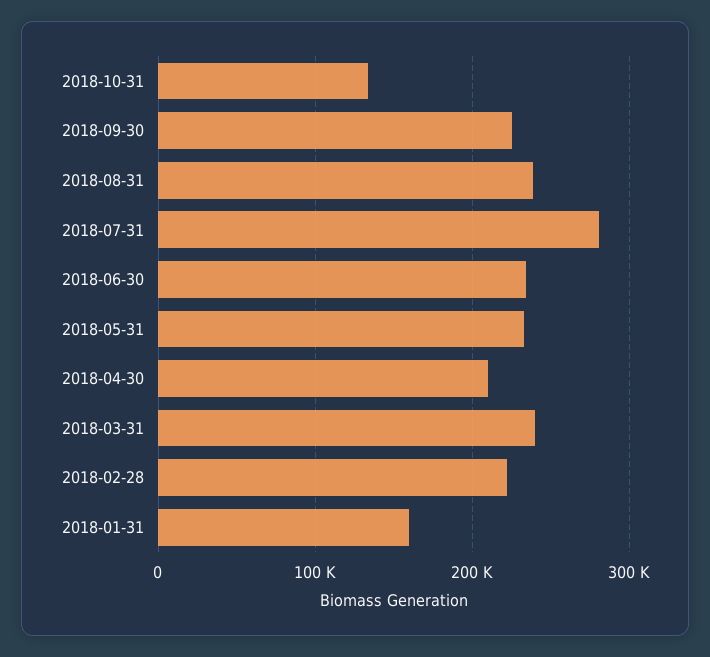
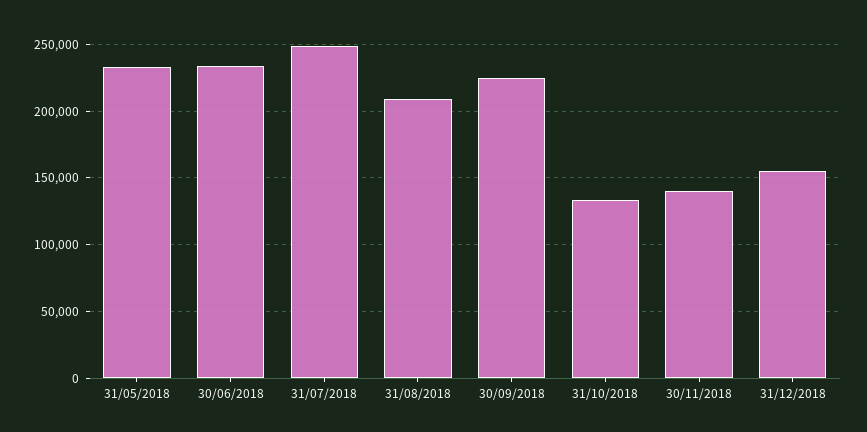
2018-08-31: 240000 -> 210000
2018-07-31: 280000 -> 250000
2018-04-30: 210000 -> none
2018-03-31: 240000 -> none
2018-02-28: 220000 -> none
2018-01-31: 160000 -> none
30/11/2018: none -> 140000
31/12/2018: none -> 155000

